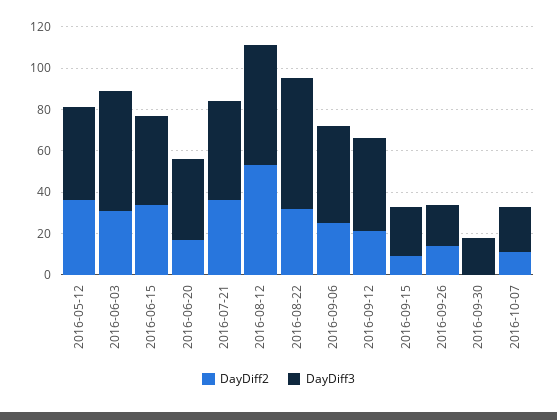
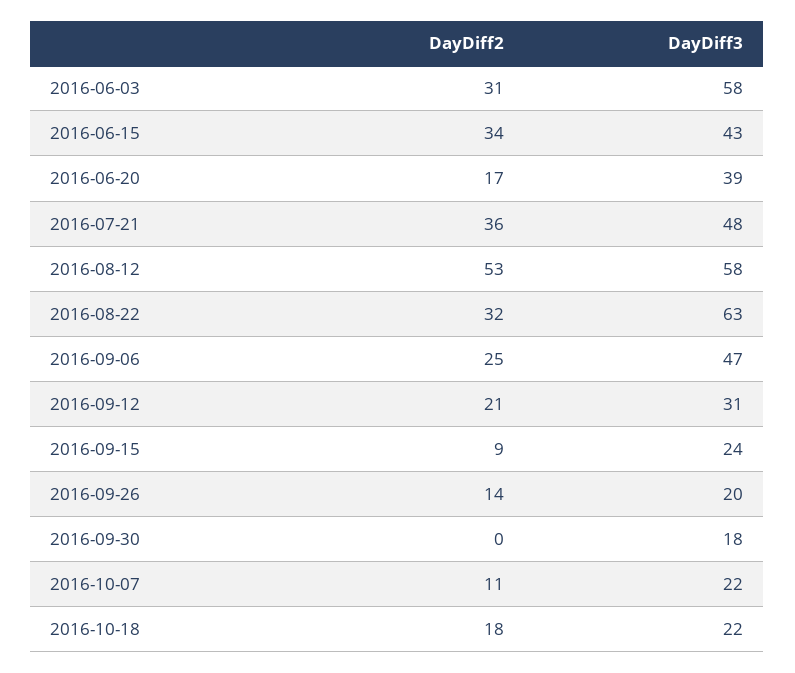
DayDiff2, 2016-05-12: 35 -> none
DayDiff3, 2016-05-12: 45 -> none
DayDiff3, 2016-09-12: 45 -> 31
DayDiff2, 2016-10-18: none -> 18
DayDiff3, 2016-10-18: none -> 22

